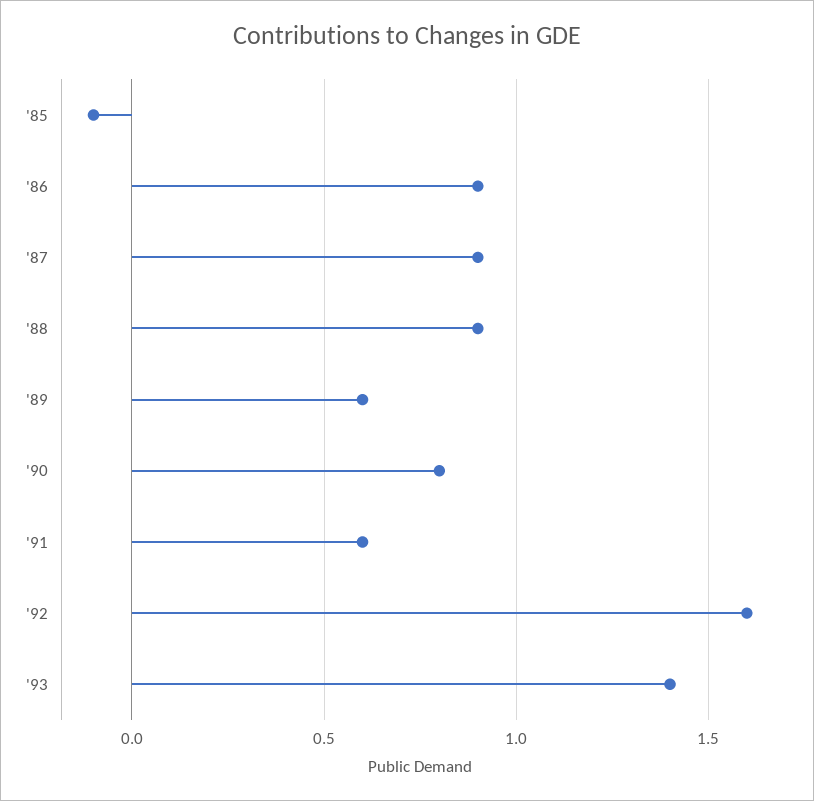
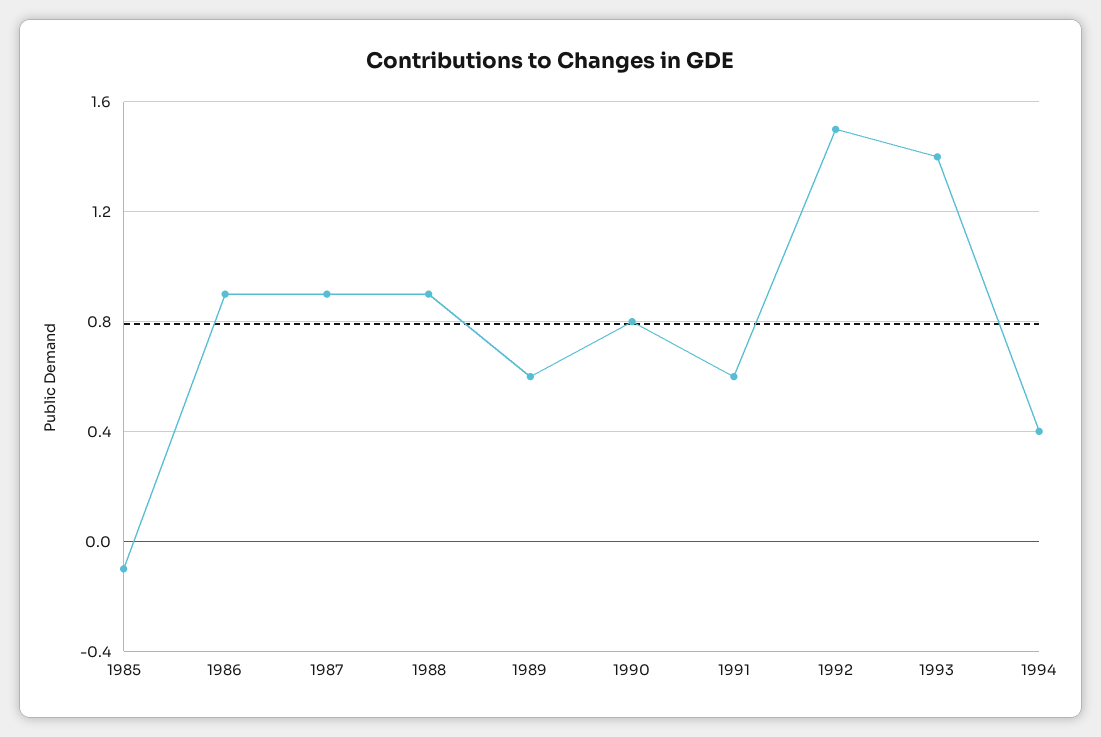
'92: 1.6 -> 1.5
1994: none -> 0.4

